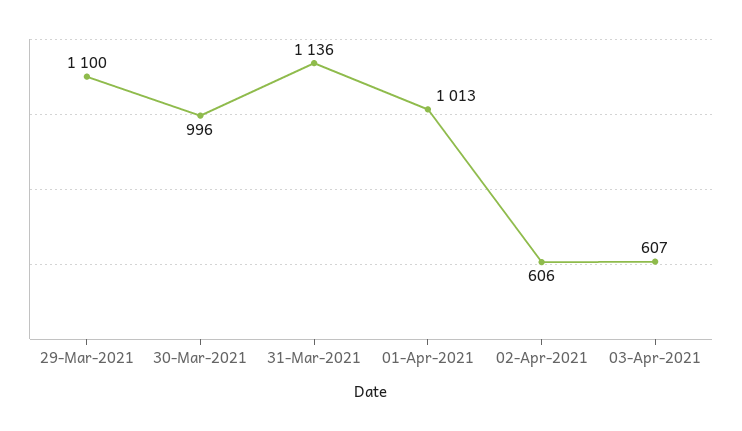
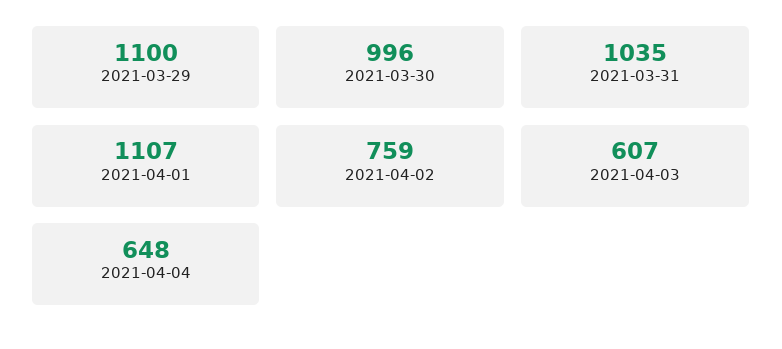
31-Mar-2021: 1136 -> 1035
01-Apr-2021: 1013 -> 1107
02-Apr-2021: 606 -> 759
2021-04-04: none -> 648

